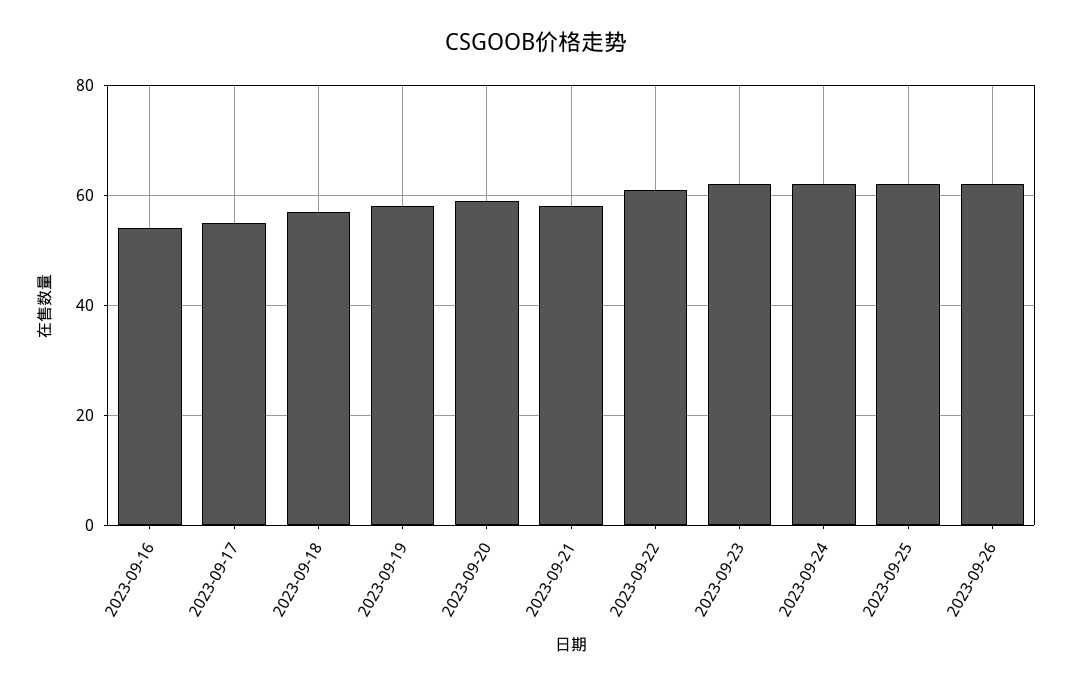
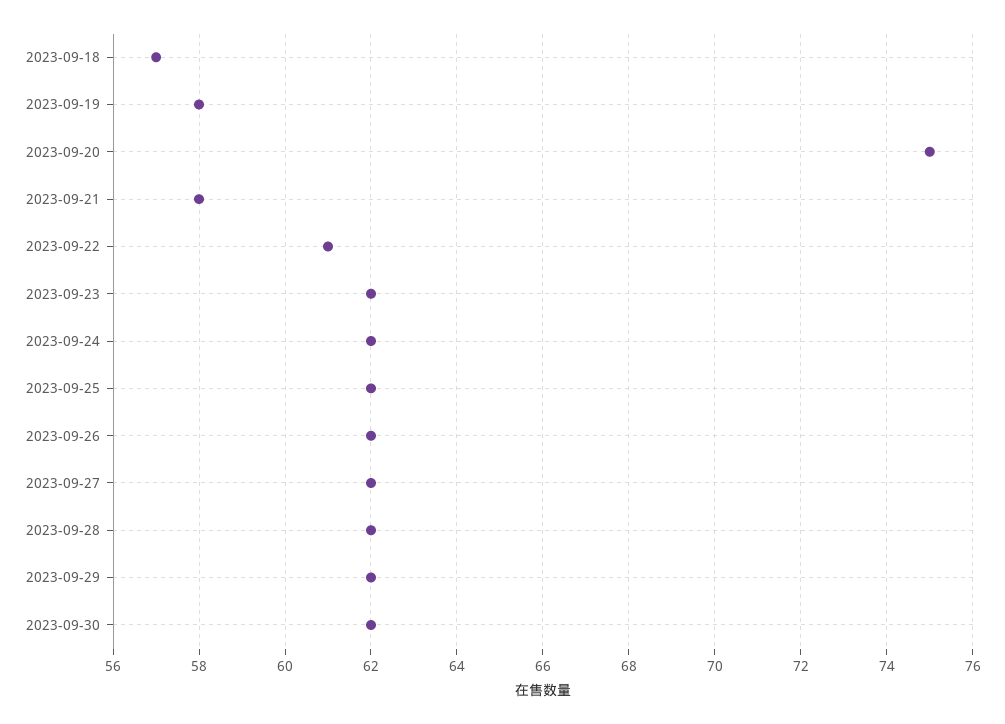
2023-09-16: 55 -> none
2023-09-17: 55 -> none
2023-09-20: 60 -> 75
2023-09-27: none -> 62
2023-09-28: none -> 62
2023-09-29: none -> 62
2023-09-30: none -> 62

